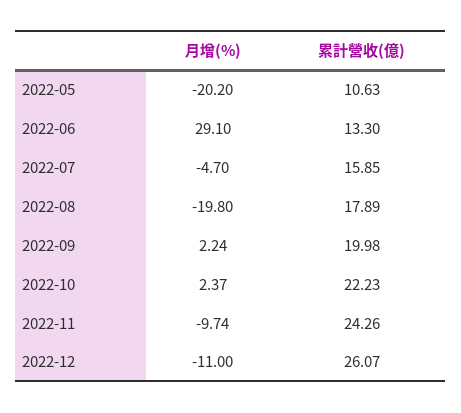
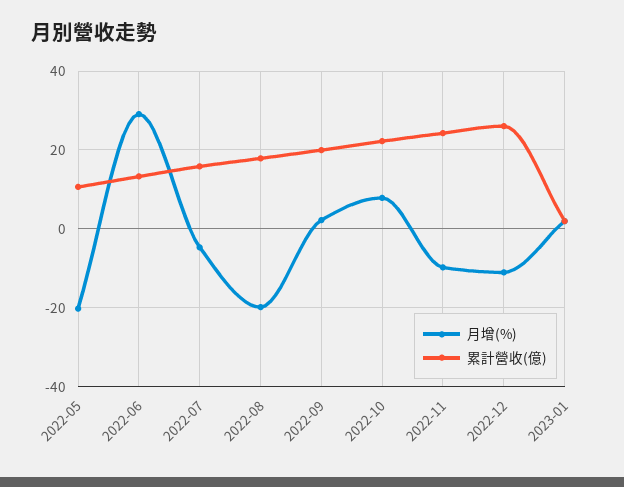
月增(%), 2022-10: 2.37 -> 8
月增(%), 2023-01: none -> 2
累計營收(億), 2023-01: none -> 2

